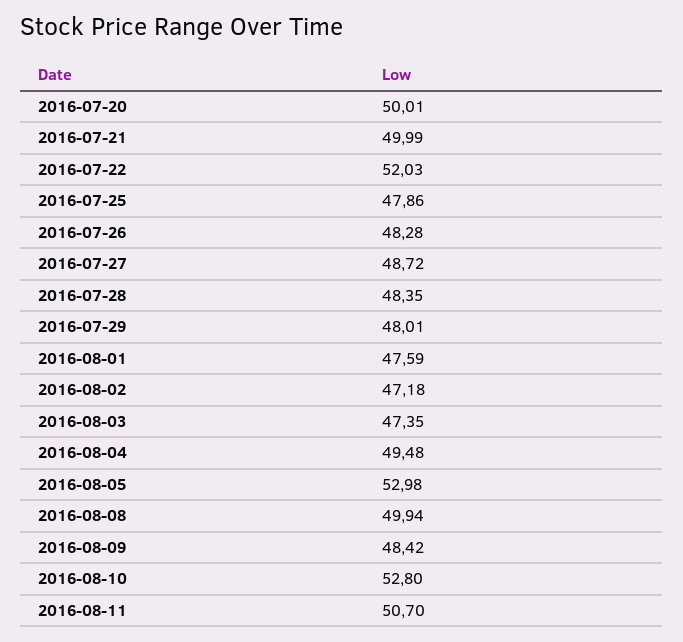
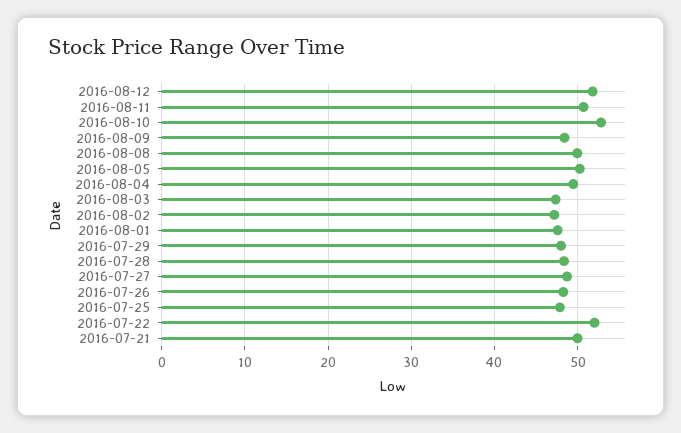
2016-07-20: 50.01 -> none
2016-08-05: 52.98 -> 50
2016-08-12: none -> 52

